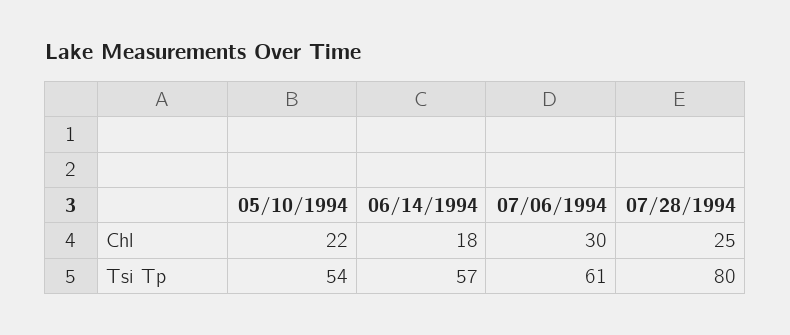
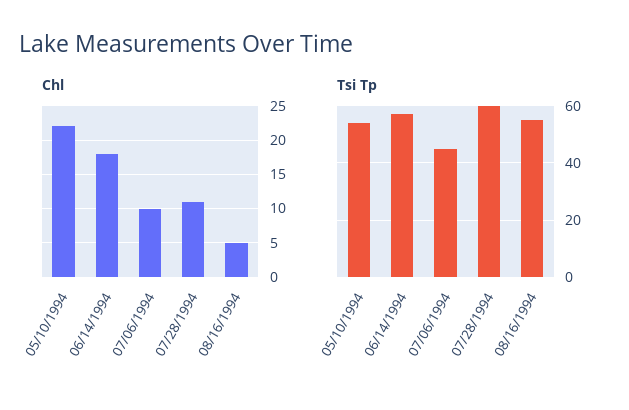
Chl, 07/06/1994: 30 -> 10
Chl, 07/28/1994: 25 -> 11
Tsi Tp, 07/06/1994: 61 -> 45
Tsi Tp, 07/28/1994: 80 -> 60
Chl, 08/16/1994: none -> 5
Tsi Tp, 08/16/1994: none -> 55

